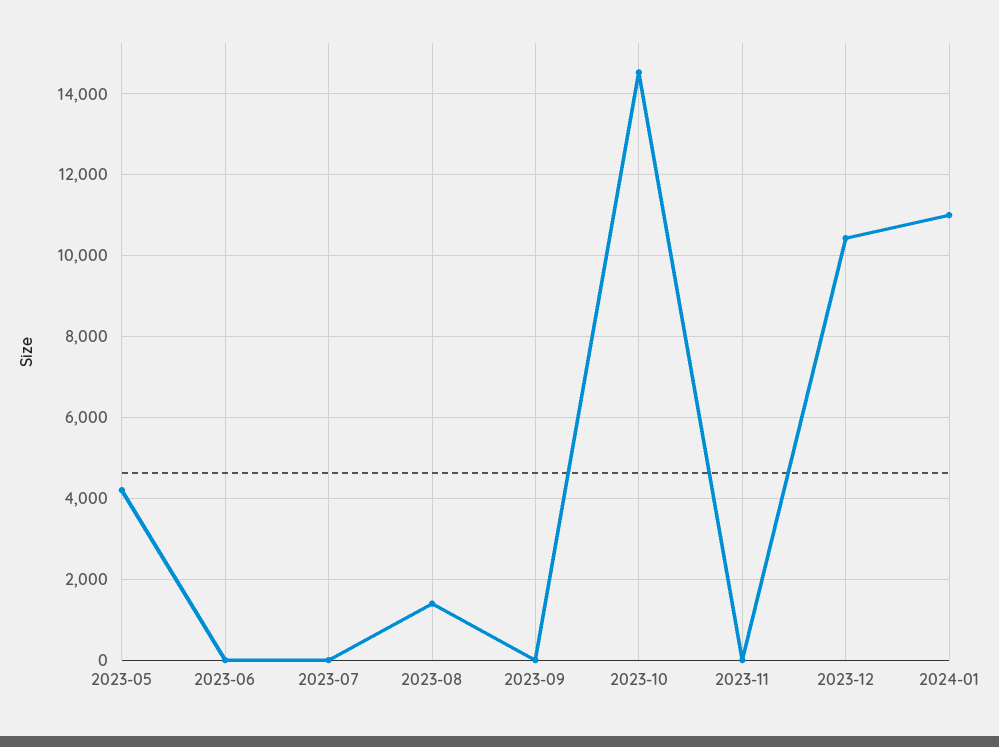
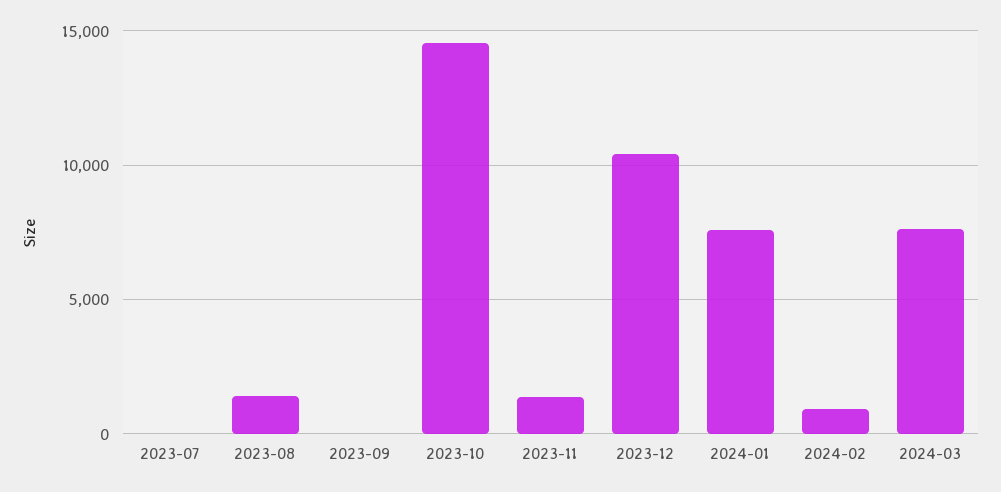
2023-05: 4200 -> none
2023-06: 0 -> none
2023-11: 0 -> 1500
2024-01: 11000 -> 7500
2024-02: none -> 1000
2024-03: none -> 7500

